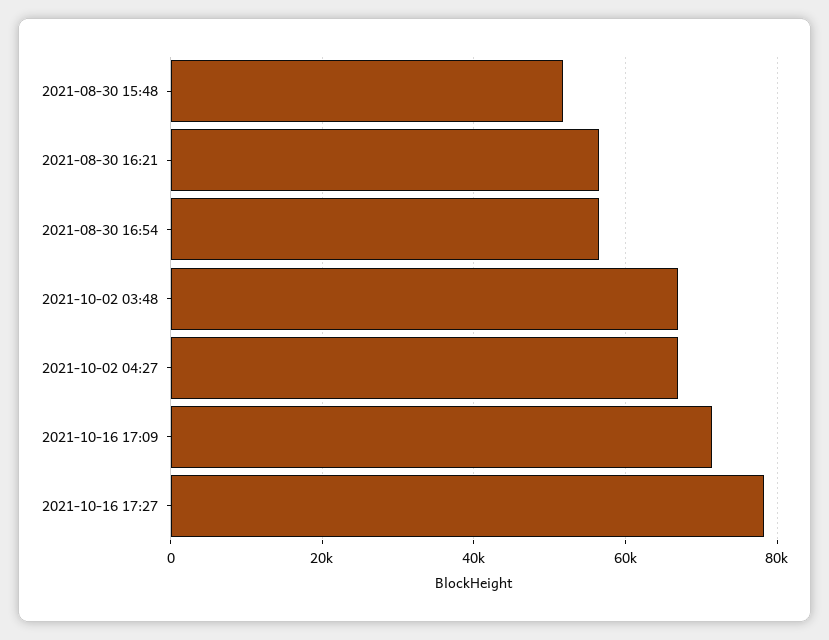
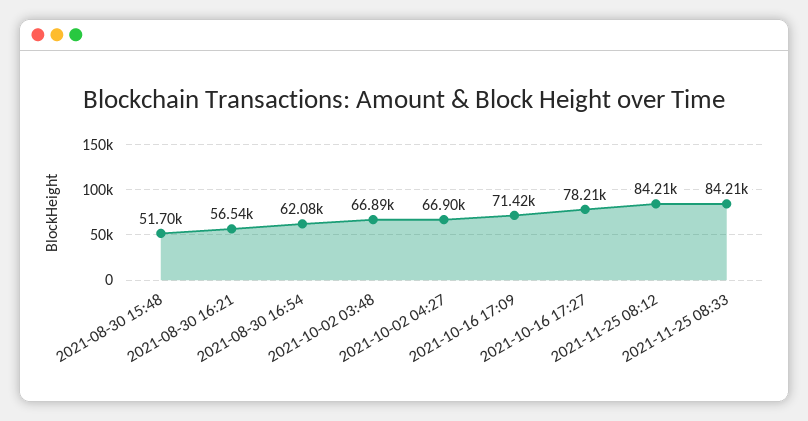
2021-08-30 16:54: 56000 -> 62080
2021-11-25 08:12: none -> 84210
2021-11-25 08:33: none -> 84210

